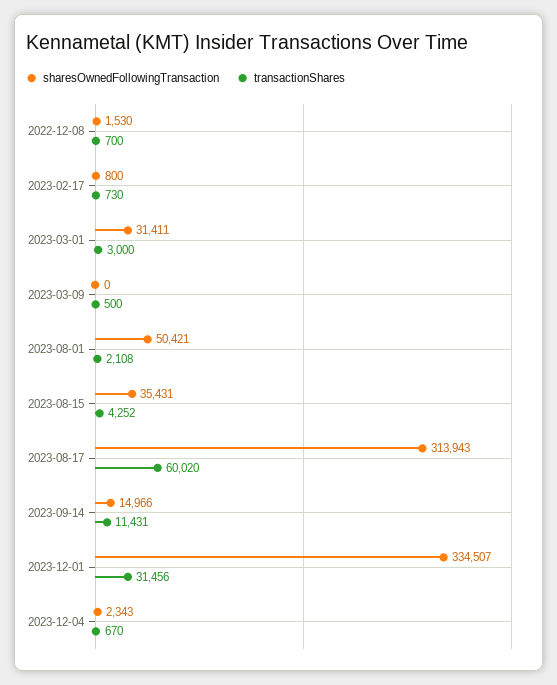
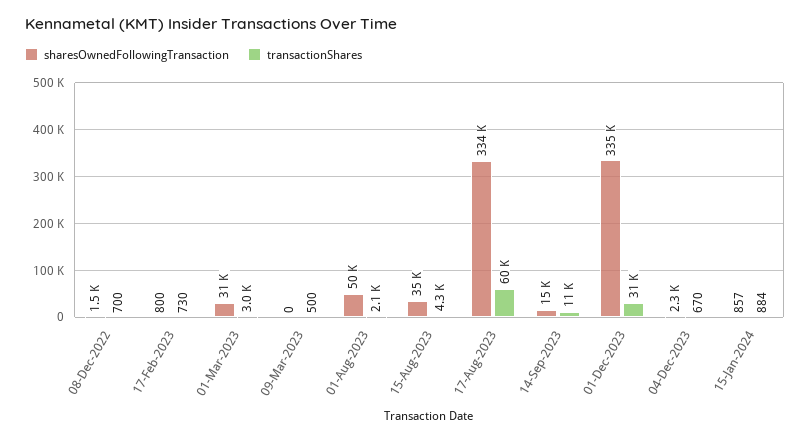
sharesOwnedFollowingTransaction, 2023-08-17: 313943 -> 334000
sharesOwnedFollowingTransaction, 15-Jan-2024: none -> 857
transactionShares, 15-Jan-2024: none -> 884

